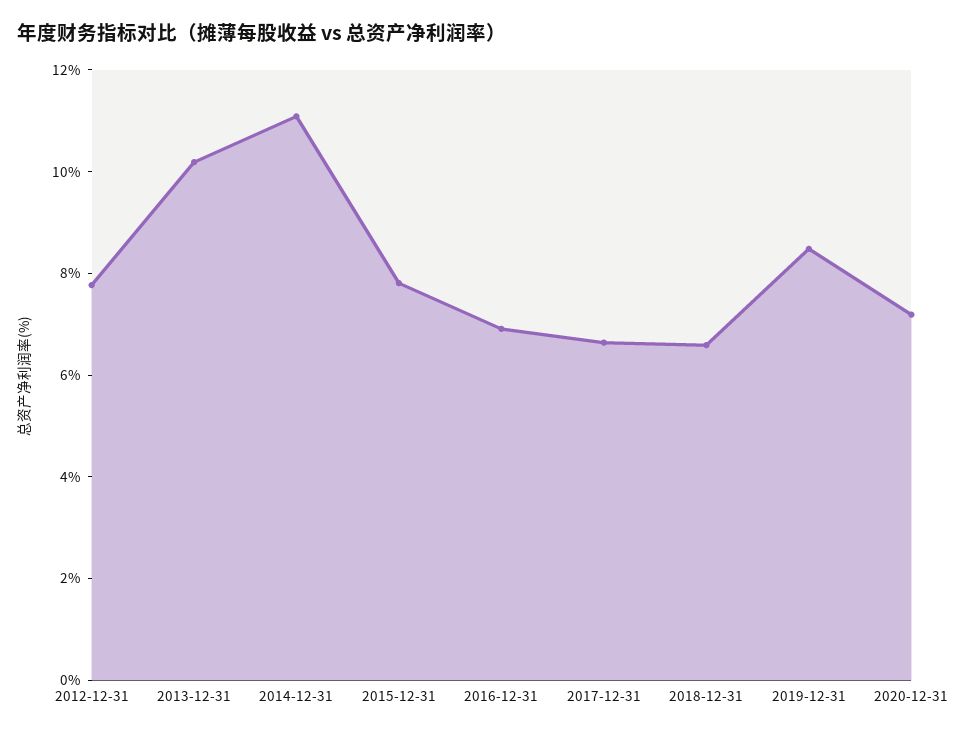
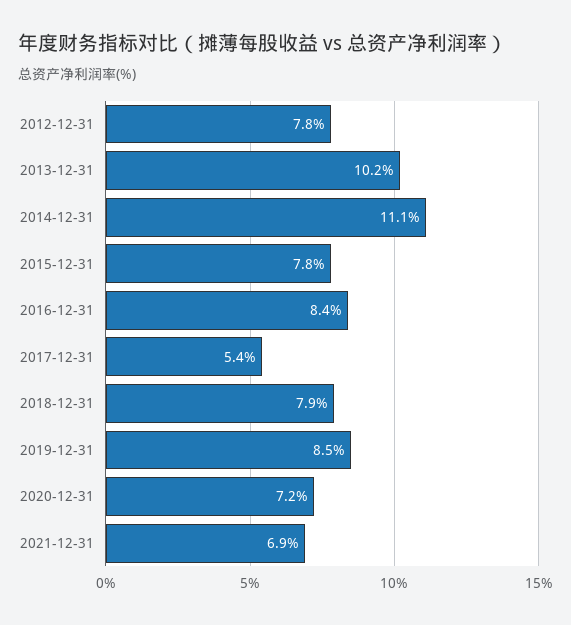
2016-12-31: 7 -> 8.4
2017-12-31: 6.5 -> 5.4
2018-12-31: 6.5 -> 7.9
2021-12-31: none -> 6.9

